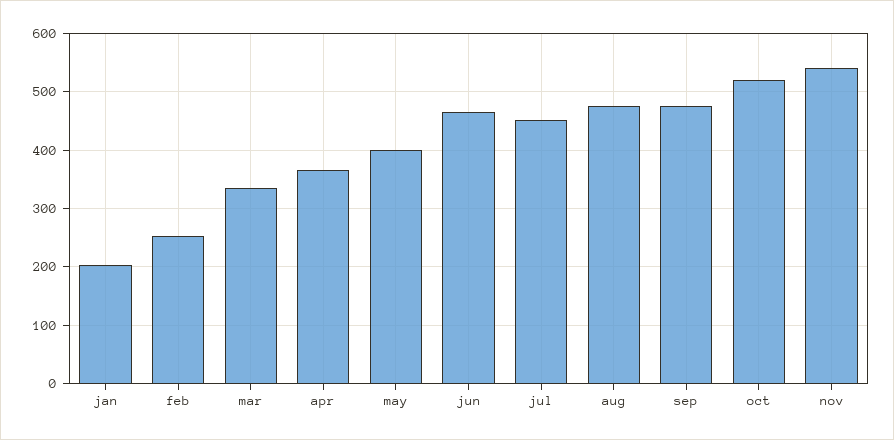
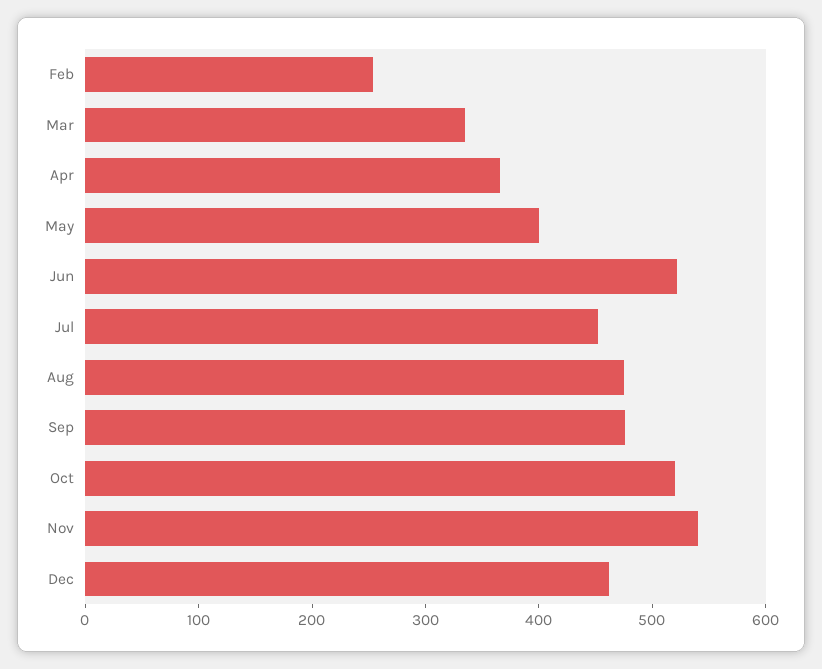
jan: 200 -> none
jun: 460 -> 520
Dec: none -> 460

